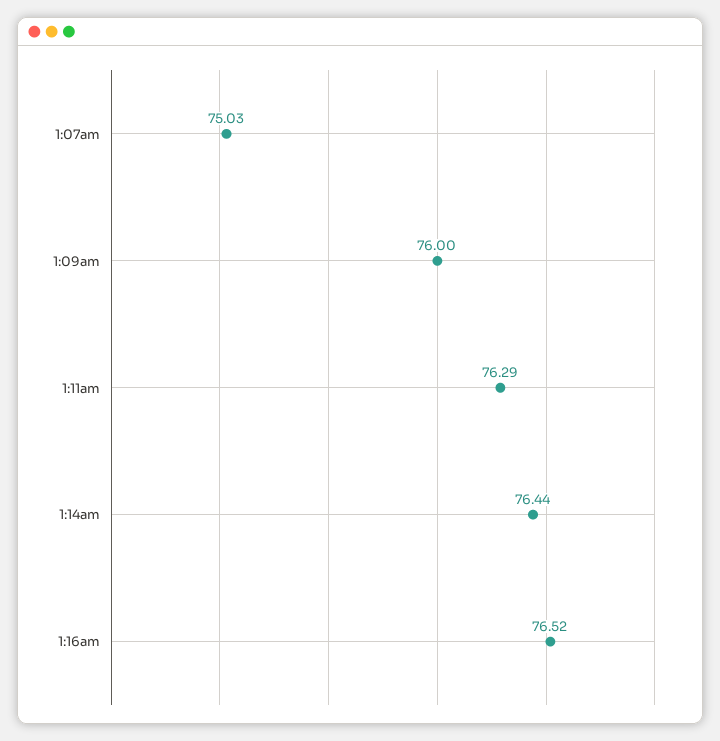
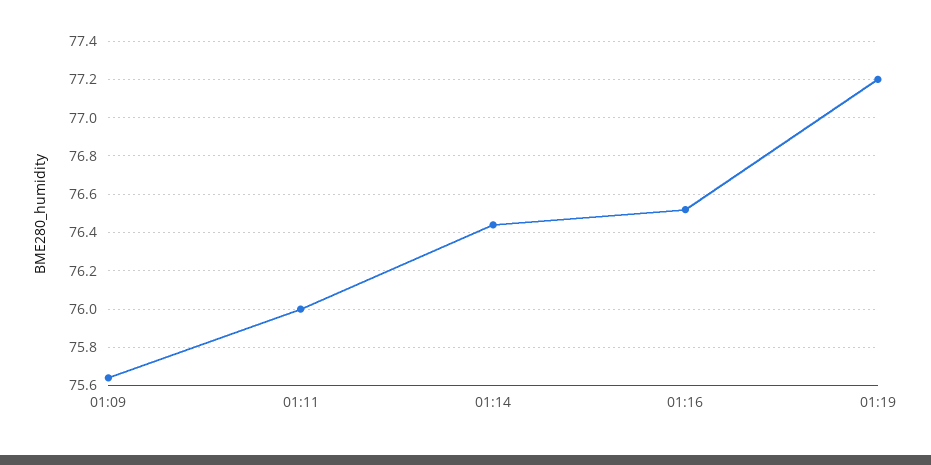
1:07am: 75.03 -> none
1:09am: 76 -> 75.65
1:11am: 76.29 -> 76
01:19: none -> 77.2

